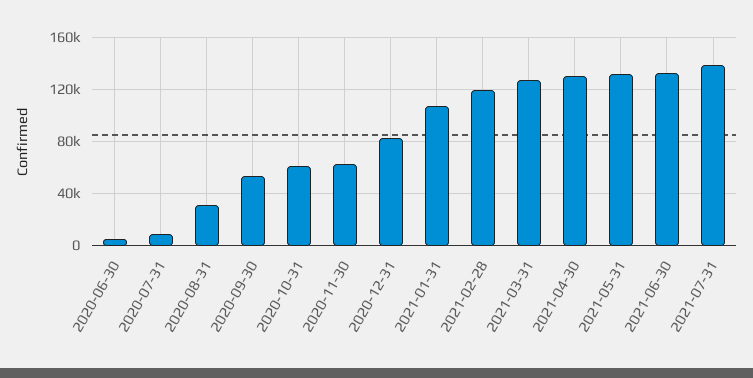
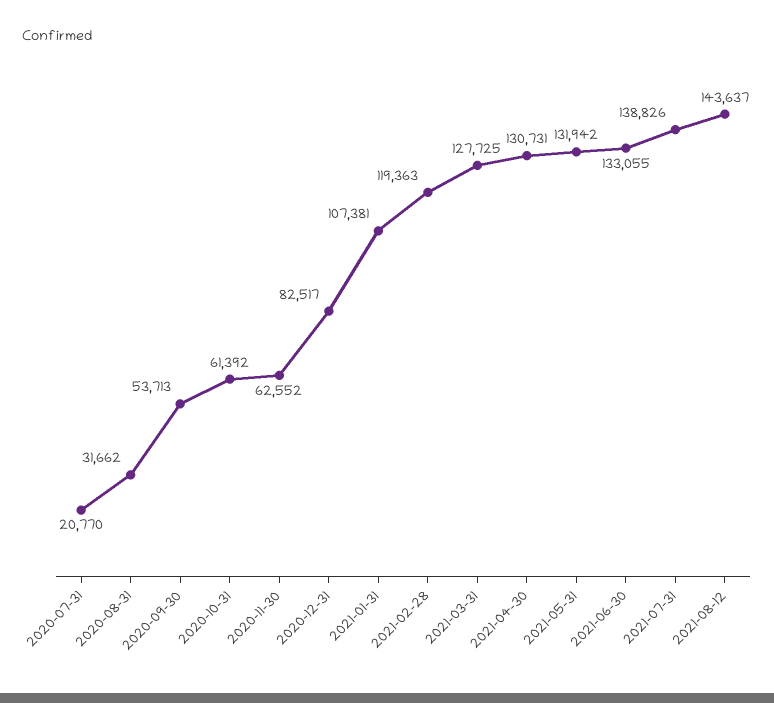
2020-06-30: 5000 -> none
2020-07-31: 10000 -> 20770
2021-08-12: none -> 143637

